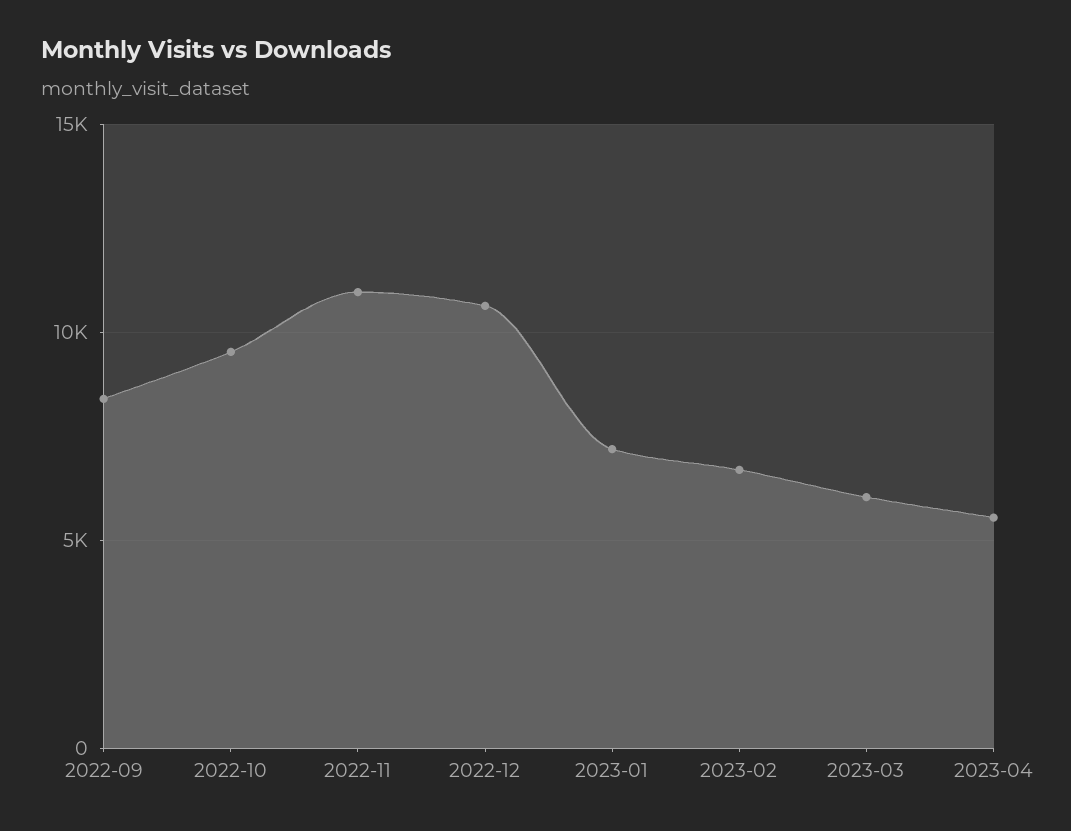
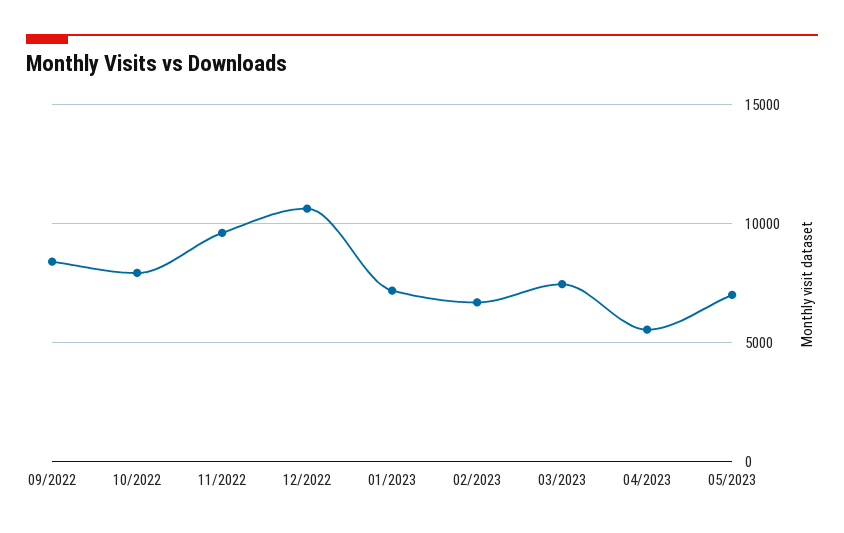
2022-10: 9500 -> 8000
2022-11: 11000 -> 9500
2023-03: 6000 -> 7500
05/2023: none -> 7000

